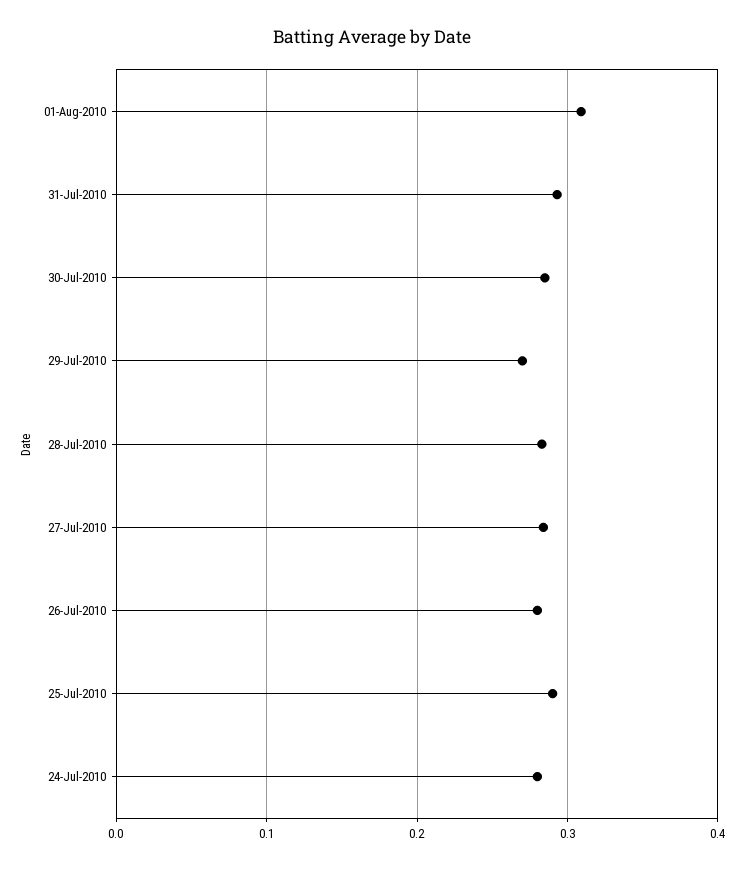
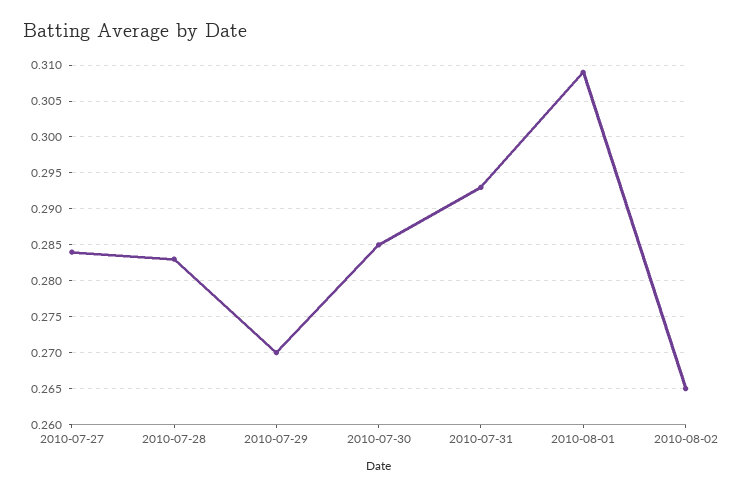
26-Jul-2010: 0.28 -> none
25-Jul-2010: 0.29 -> none
24-Jul-2010: 0.28 -> none
2010-08-02: none -> 0.265

